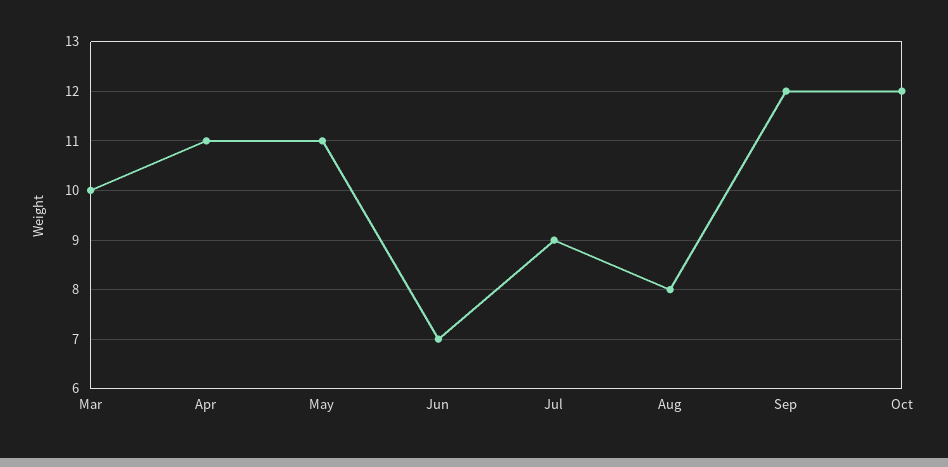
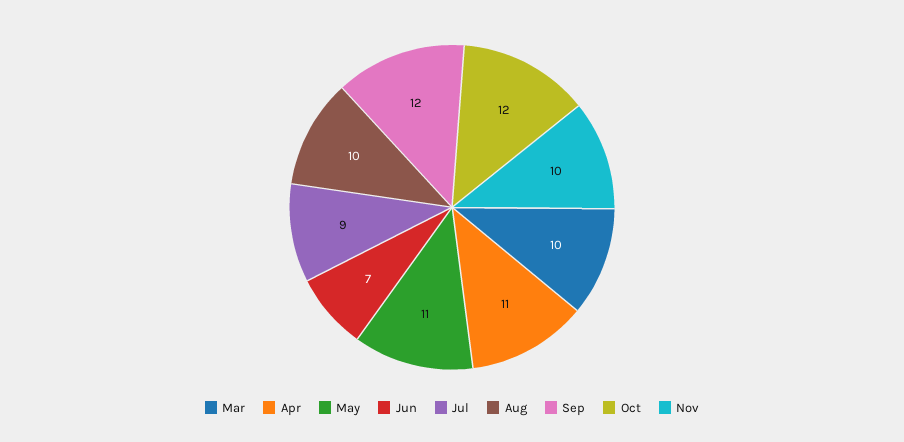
Aug: 8 -> 10
Nov: none -> 10

